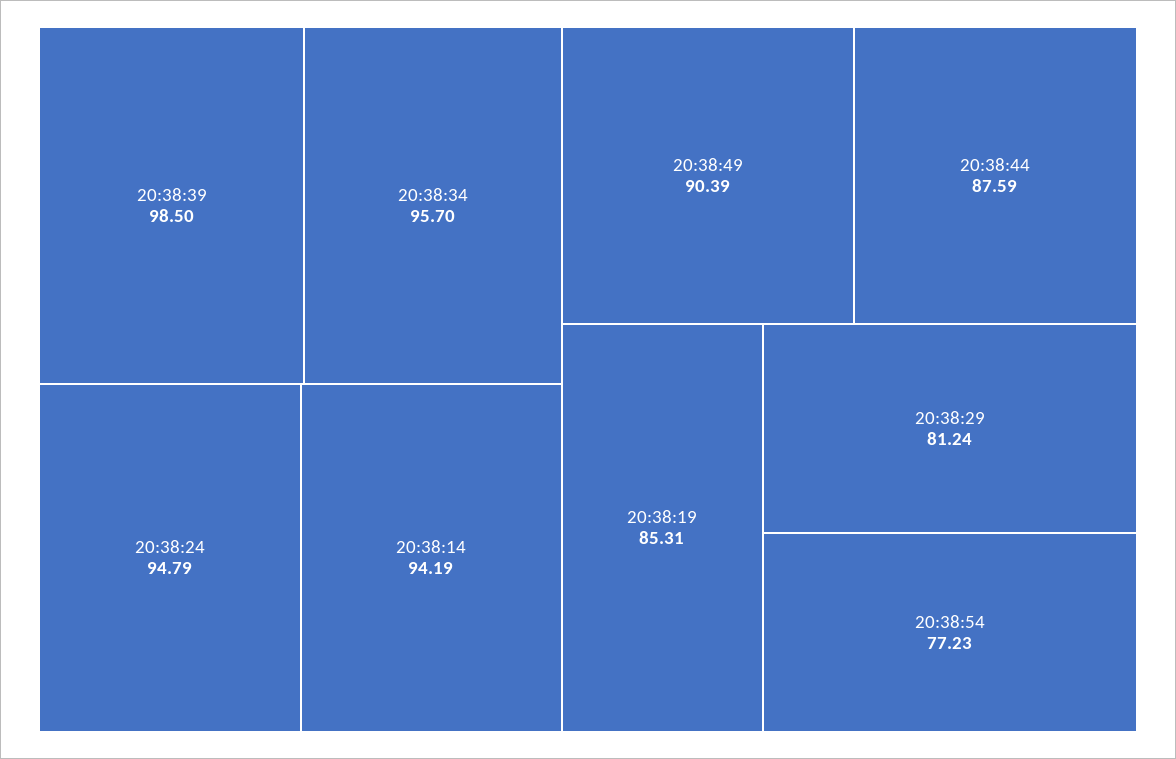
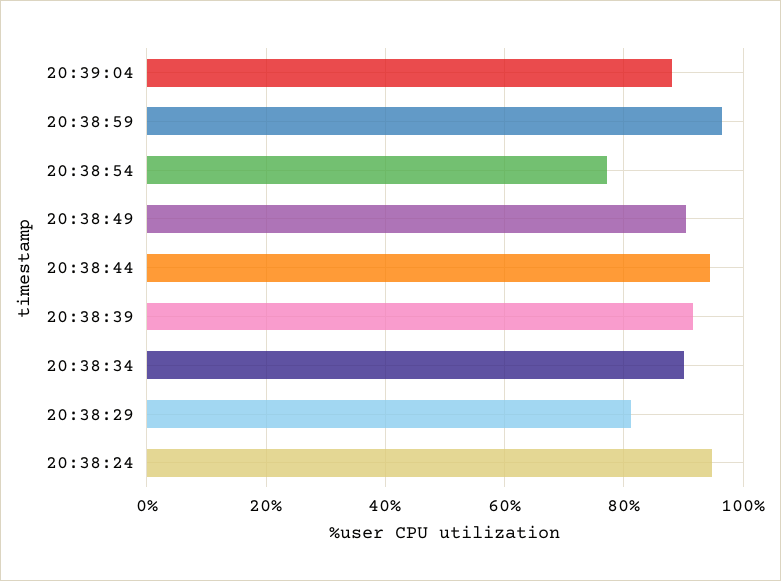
20:38:39: 98.5 -> 92
20:38:34: 95.7 -> 90
20:38:14: 94.19 -> none
20:38:44: 87.59 -> 94
20:38:19: 85.31 -> none
20:39:04: none -> 88
20:38:59: none -> 96

